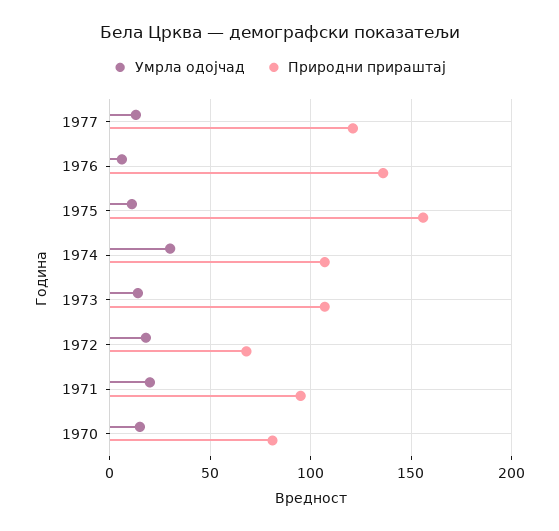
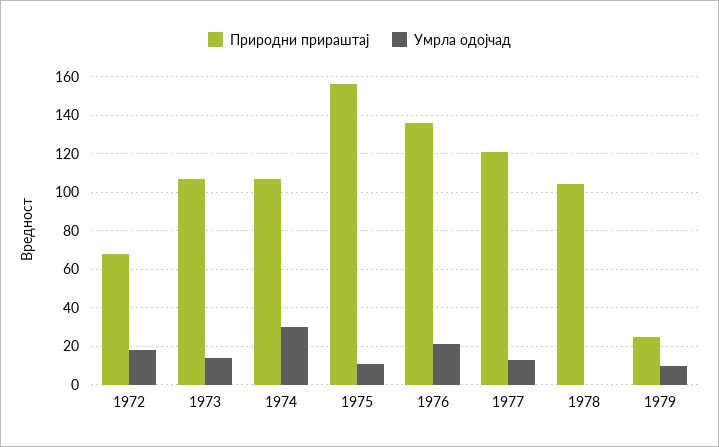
Умрла одојчад, 1976: 5 -> 20
Умрла одојчад, 1971: 20 -> none
Природни прираштај, 1971: 95 -> none
Умрла одојчад, 1970: 15 -> none
Природни прираштај, 1970: 80 -> none
Природни прираштај, 1978: none -> 105
Умрла одојчад, 1978: none -> 0
Природни прираштај, 1979: none -> 25
Умрла одојчад, 1979: none -> 10

